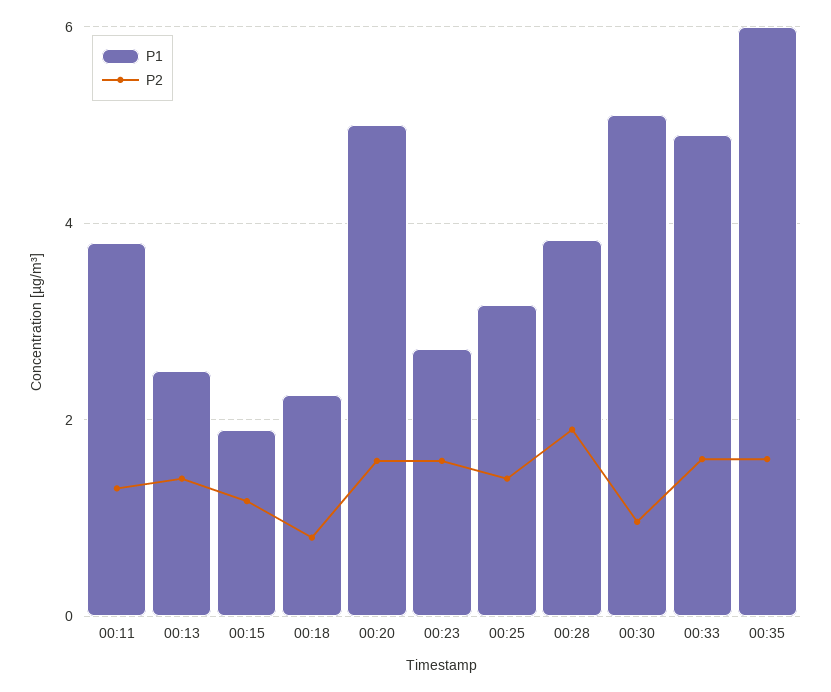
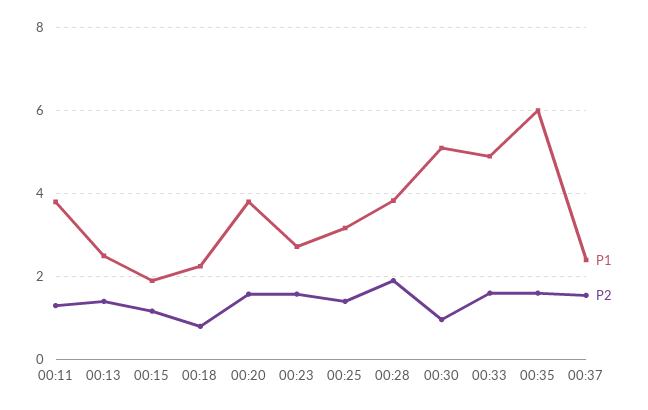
P1, 00:20: 5 -> 3.8
P1, 00:37: none -> 2.4
P2, 00:37: none -> 1.6

